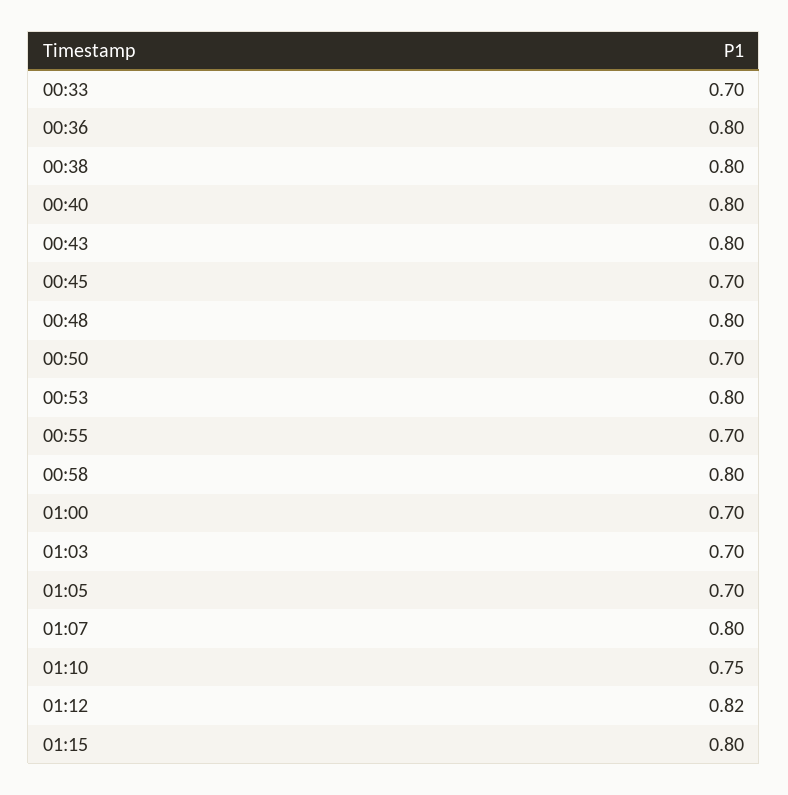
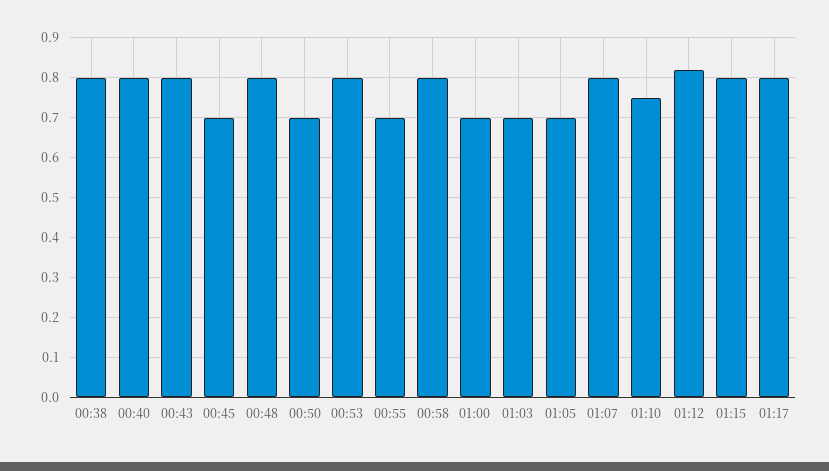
00:33: 0.7 -> none
00:36: 0.8 -> none
01:17: none -> 0.8

